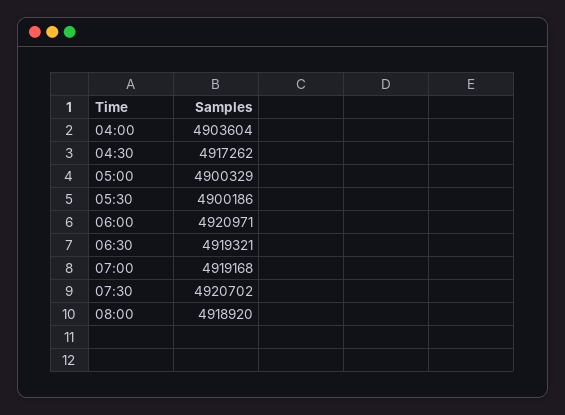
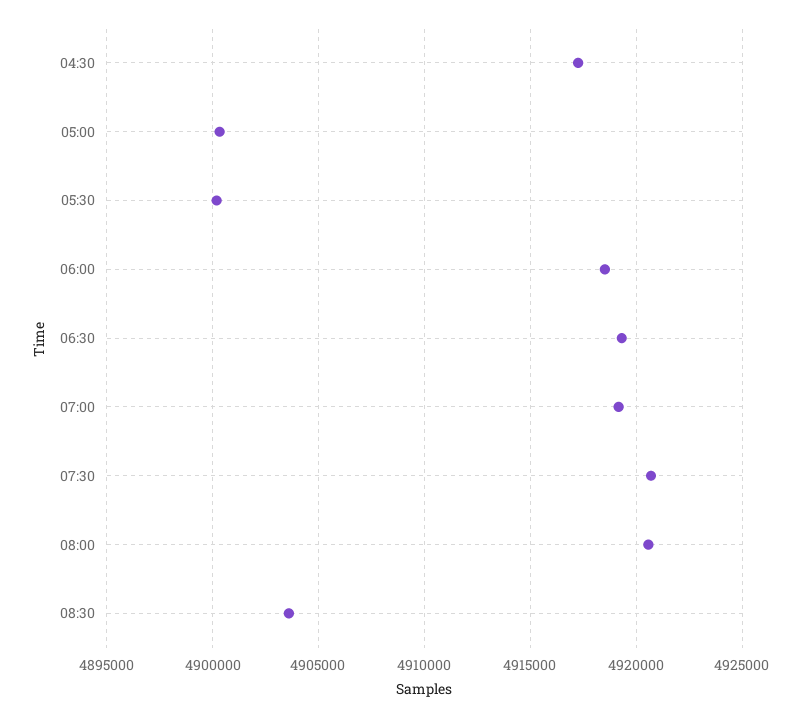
04:00: 4903604 -> none
06:00: 4920971 -> 4918500
08:00: 4918920 -> 4920500
08:30: none -> 4903500

